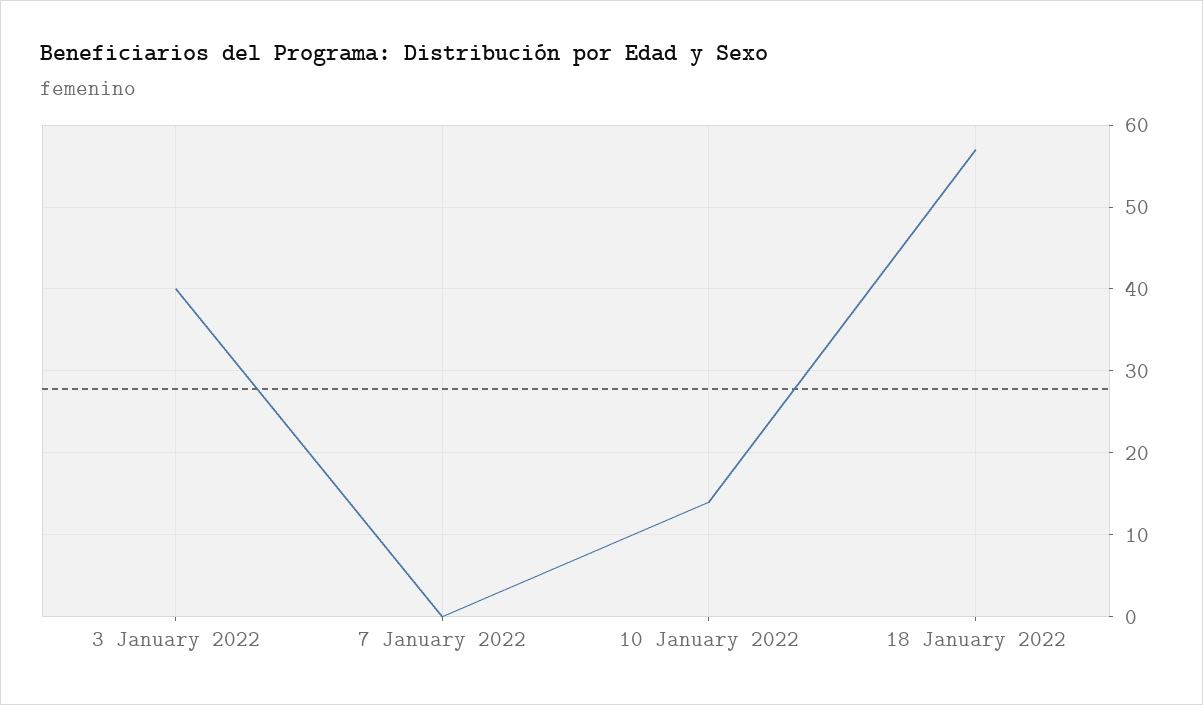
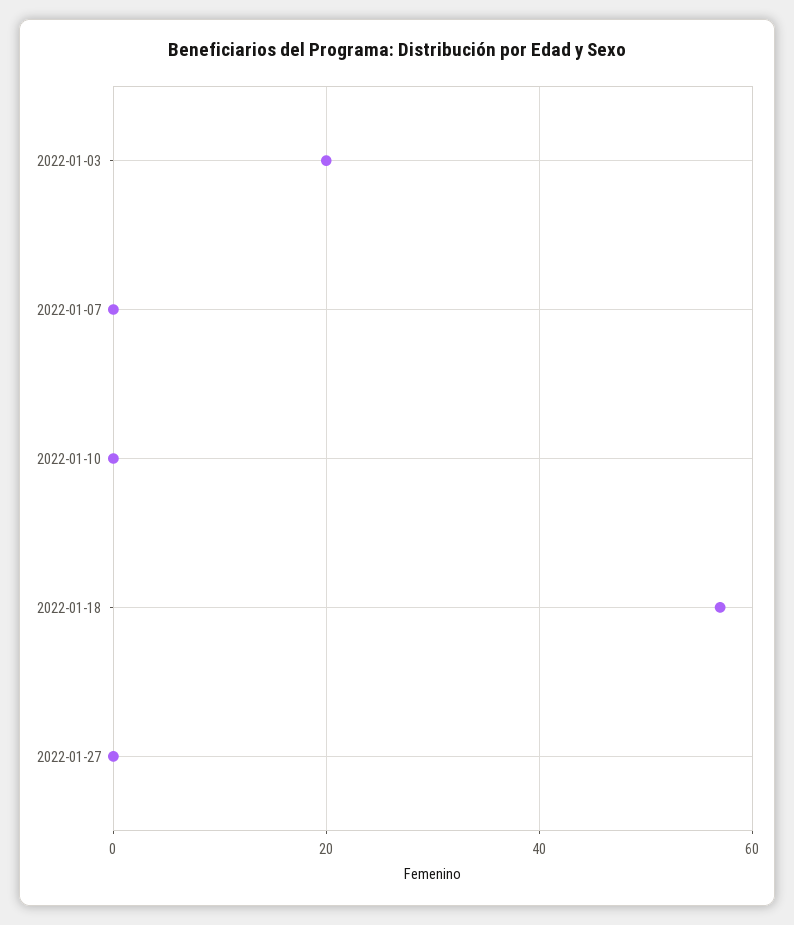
3 January 2022: 40 -> 20
10 January 2022: 14 -> 0
2022-01-27: none -> 0

